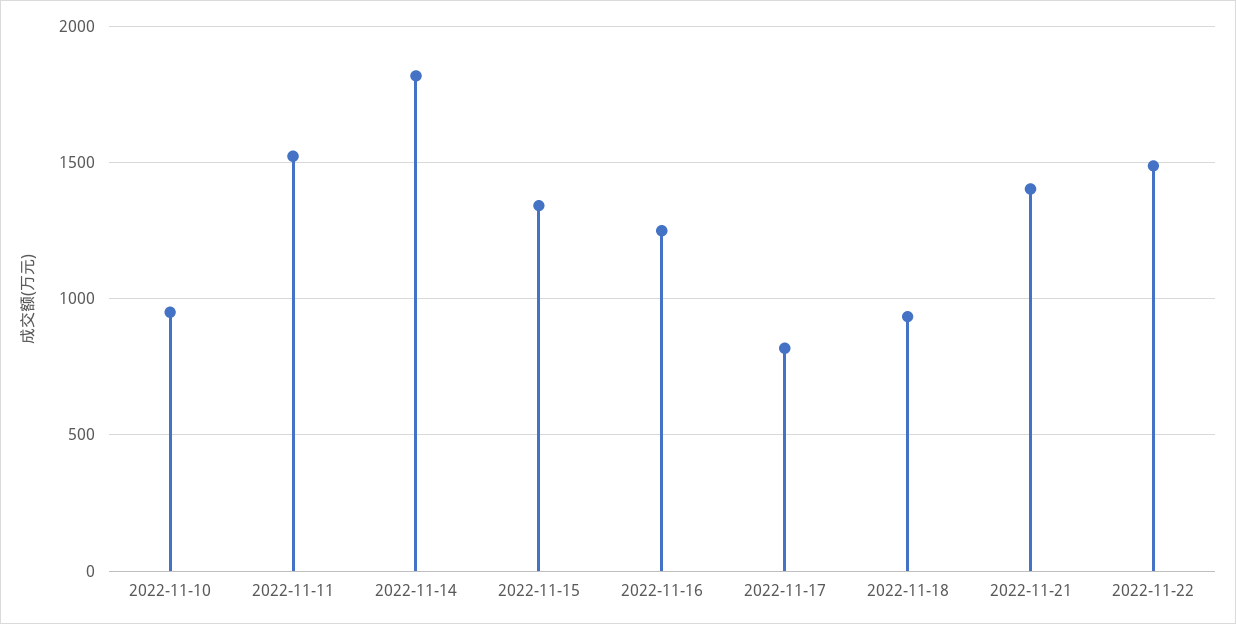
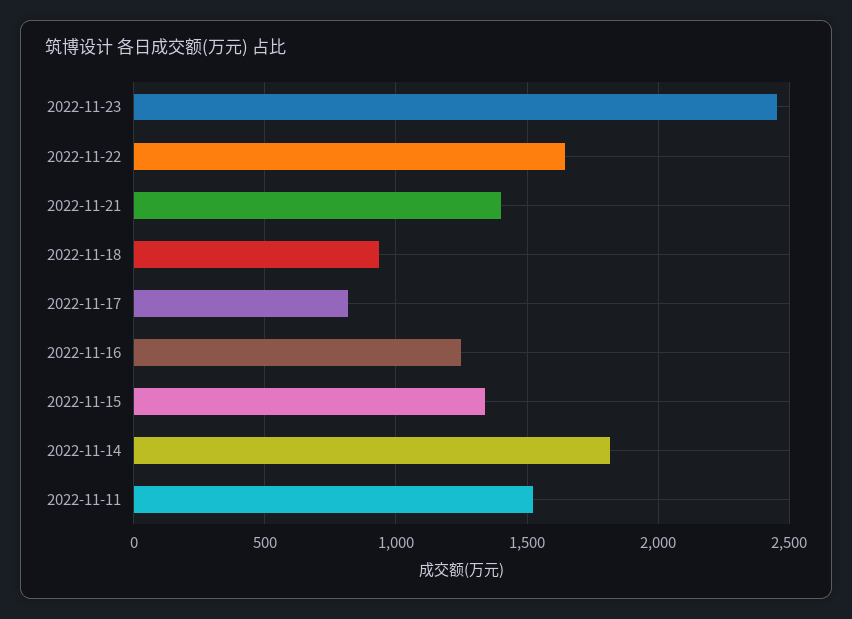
2022-11-10: 950 -> none
2022-11-22: 1500 -> 1650
2022-11-23: none -> 2450

